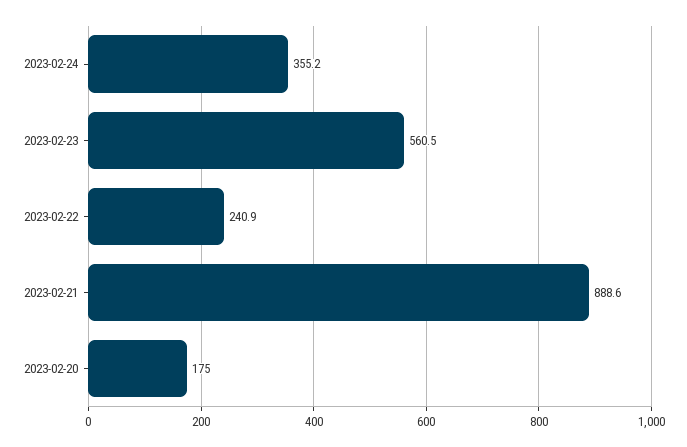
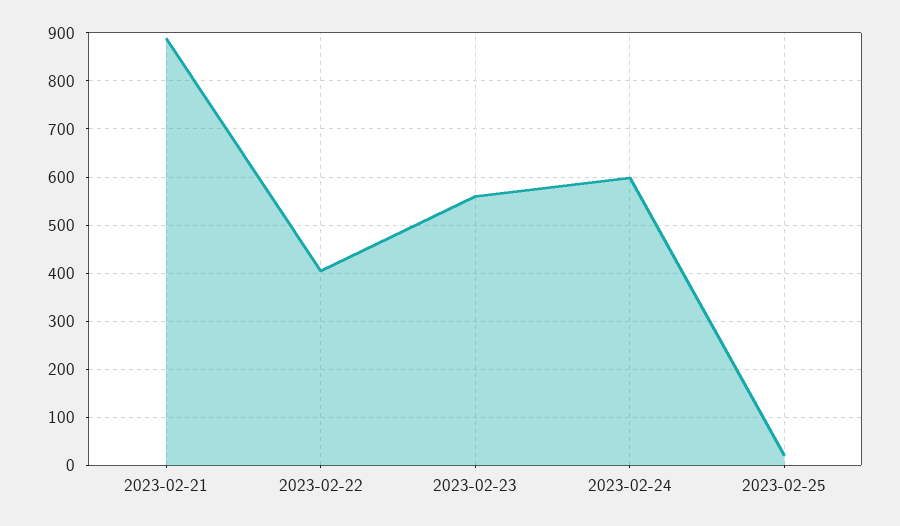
2023-02-24: 355.2 -> 600
2023-02-22: 240.9 -> 400
2023-02-20: 175 -> none
2023-02-25: none -> 20

